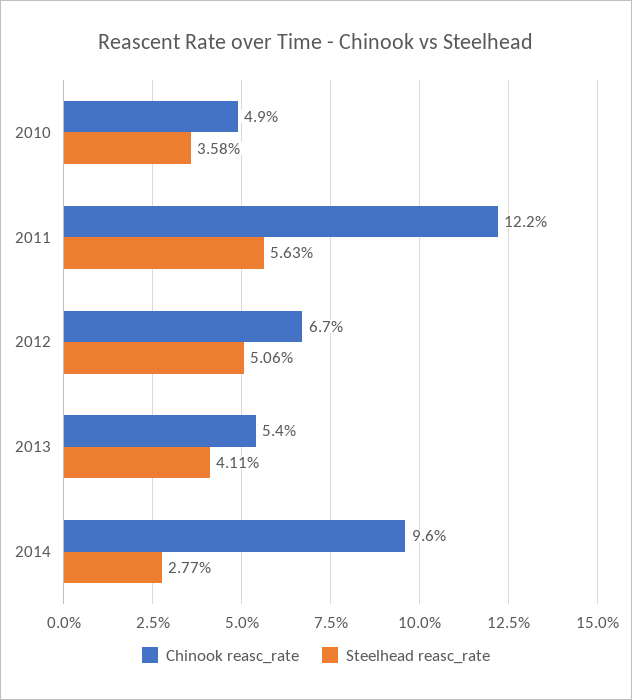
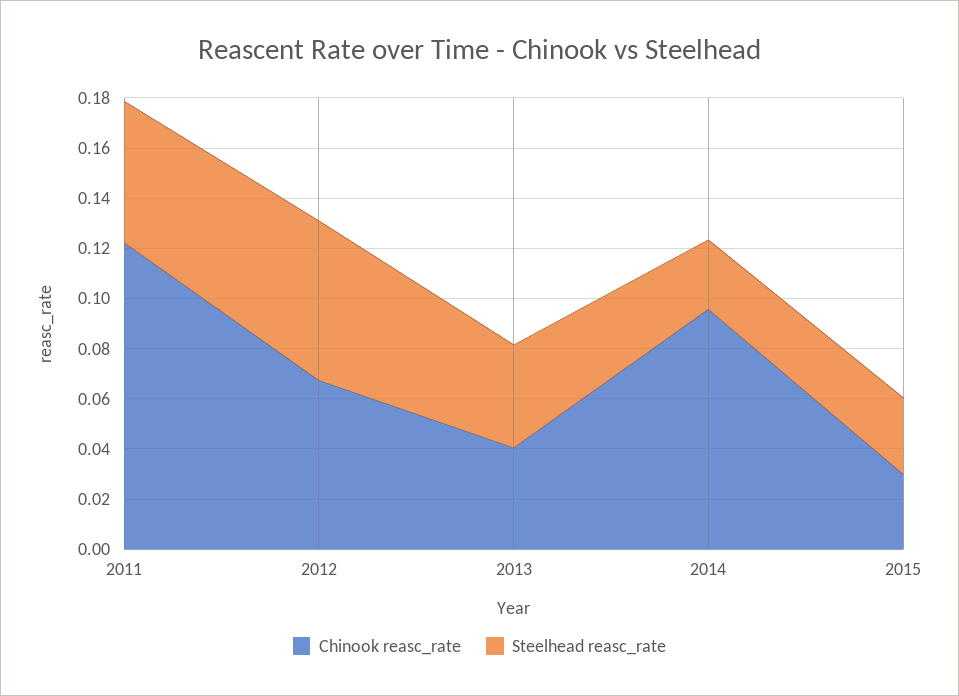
Chinook reasc_rate, 2010: 0.049 -> none
Steelhead reasc_rate, 2010: 0.0358 -> none
Steelhead reasc_rate, 2012: 0.0506 -> 0.065
Chinook reasc_rate, 2013: 0.054 -> 0.04
Chinook reasc_rate, 2015: none -> 0.03
Steelhead reasc_rate, 2015: none -> 0.03

